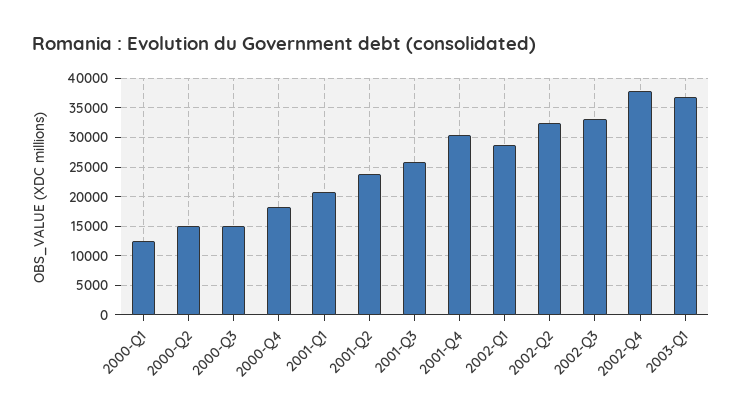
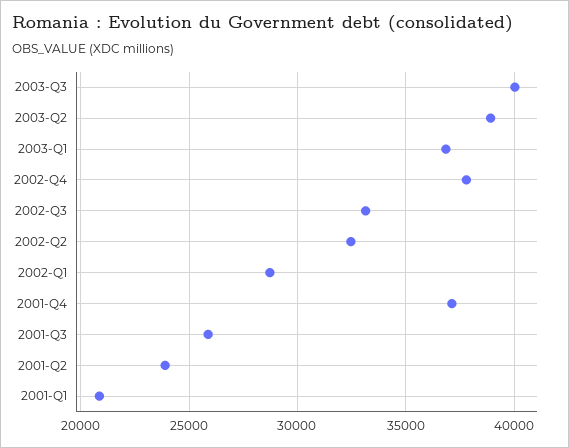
2000-Q1: 12500 -> none
2000-Q2: 15000 -> none
2000-Q3: 15000 -> none
2000-Q4: 17500 -> none
2001-Q4: 30000 -> 37000
2003-Q3: none -> 40000
2003-Q2: none -> 39000

